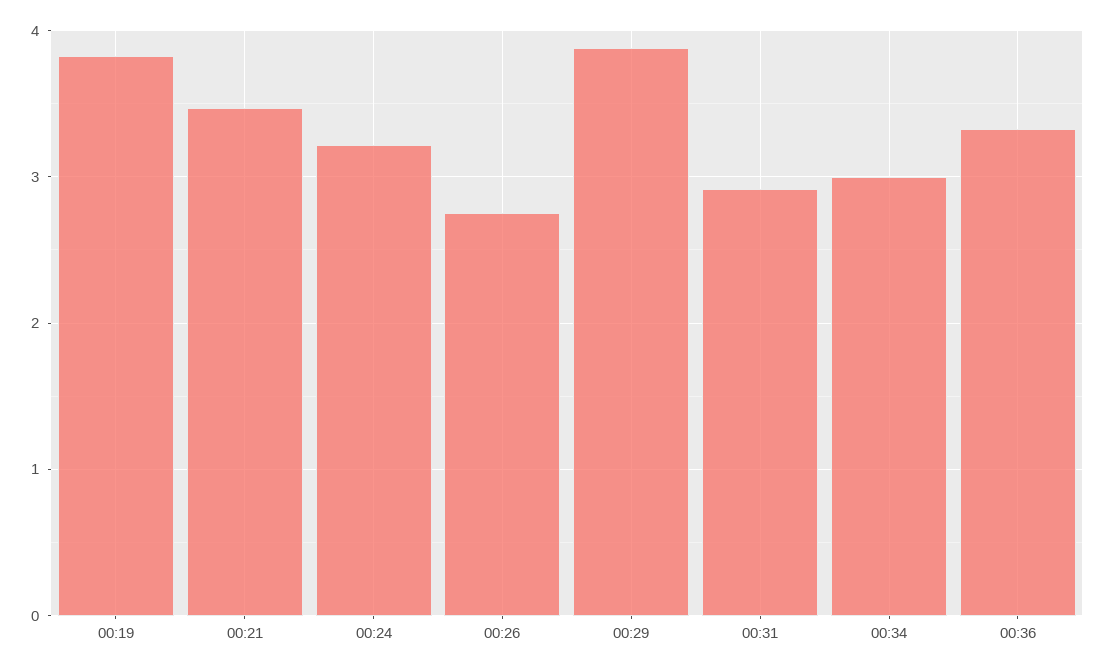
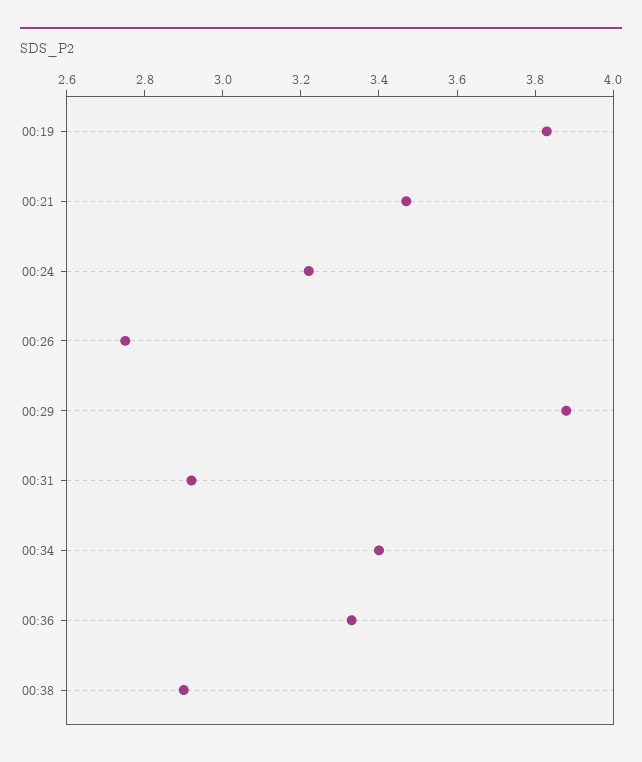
00:34: 3 -> 3.4
00:38: none -> 2.9

